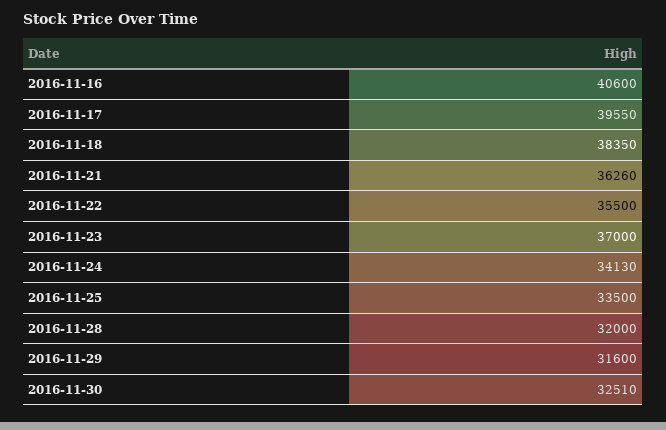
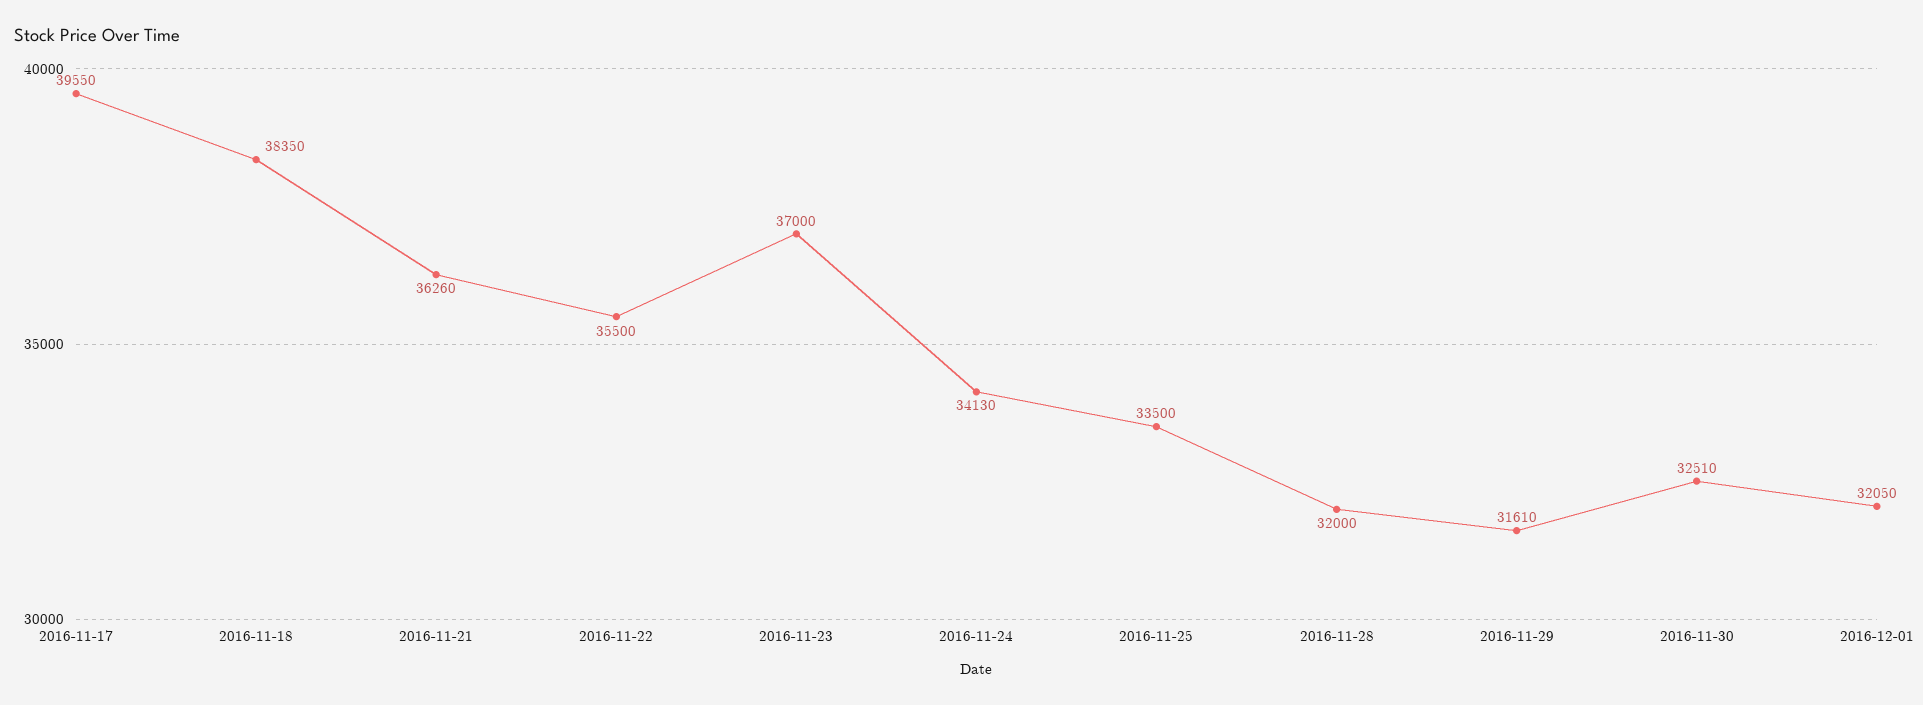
2016-11-16: 40600 -> none
2016-11-29: 31600 -> 31610
2016-12-01: none -> 32050

